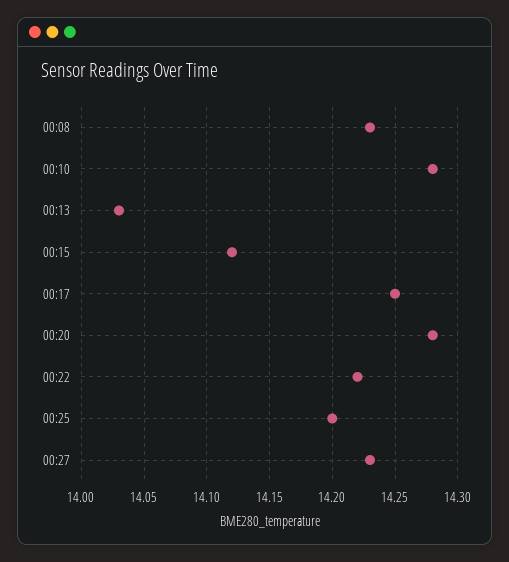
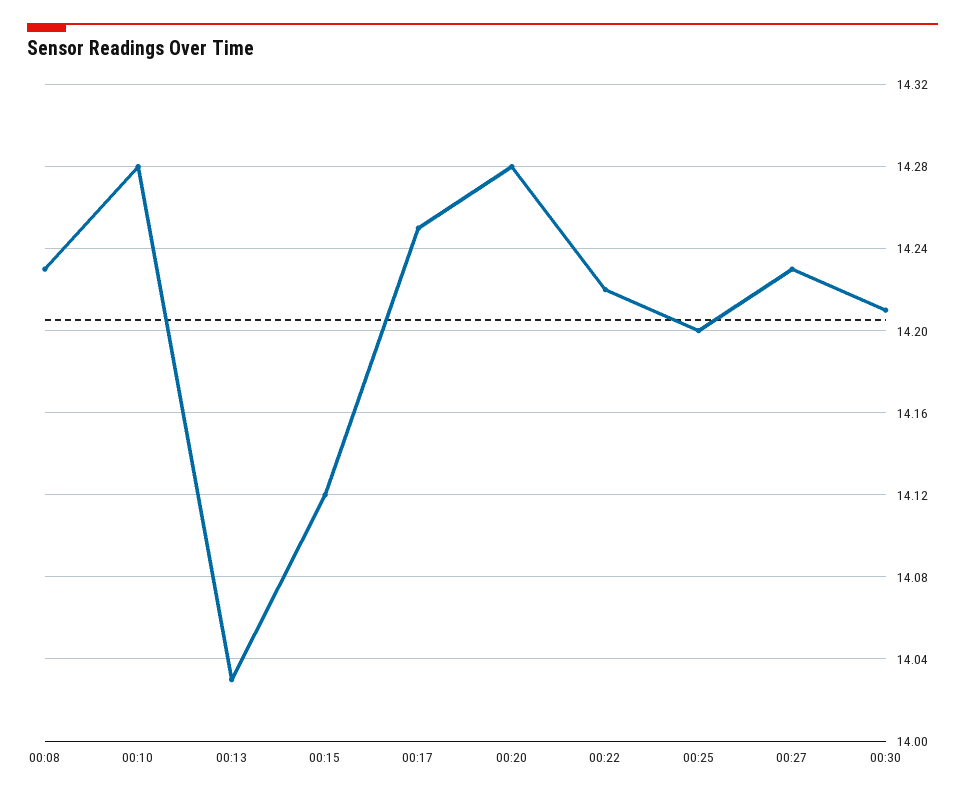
00:30: none -> 14.21

